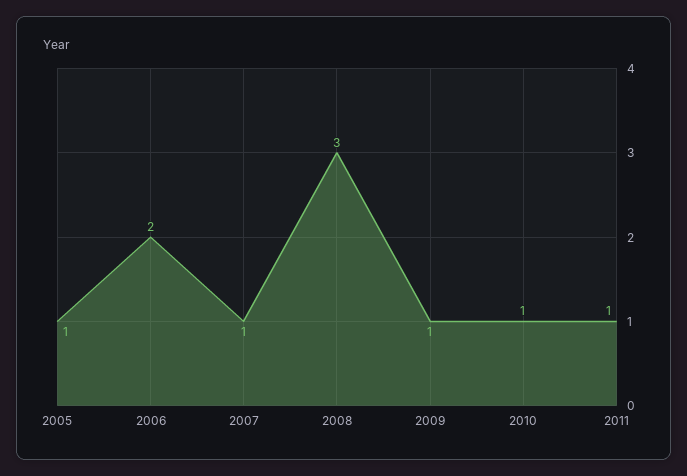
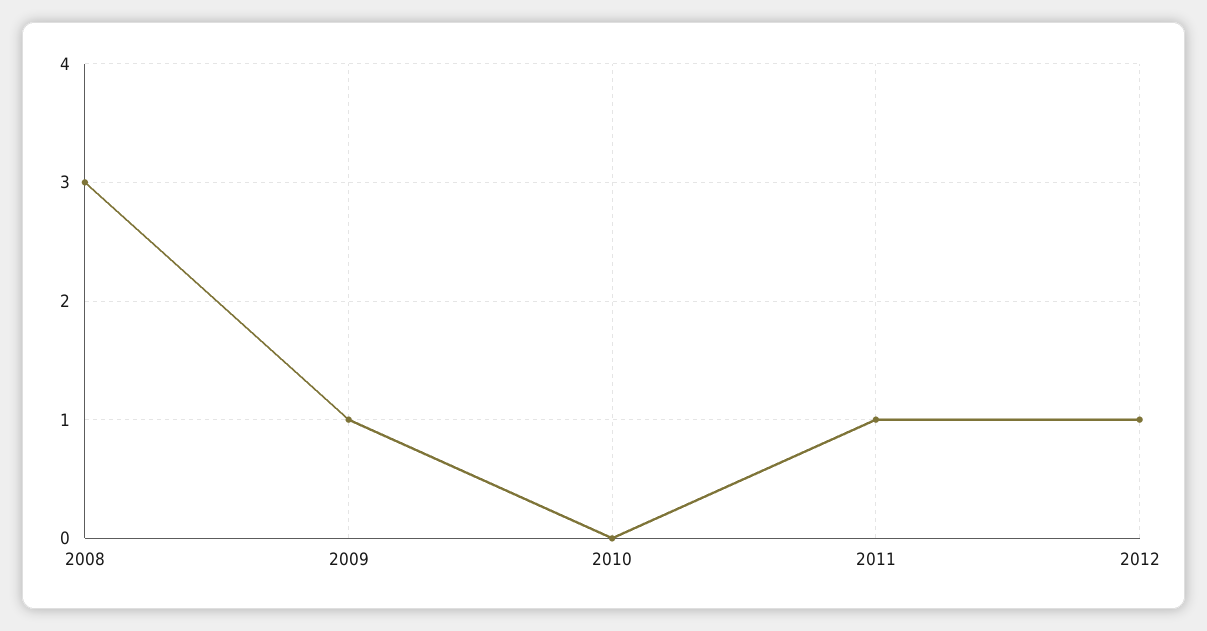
2005: 1 -> none
2006: 2 -> none
2007: 1 -> none
2010: 1 -> 0
2012: none -> 1

